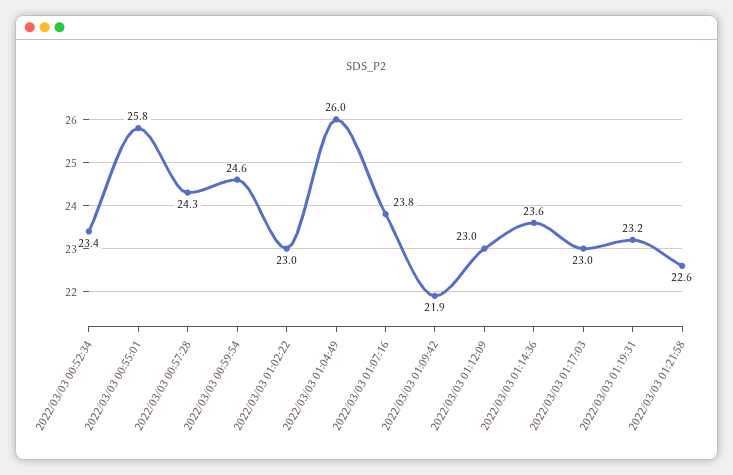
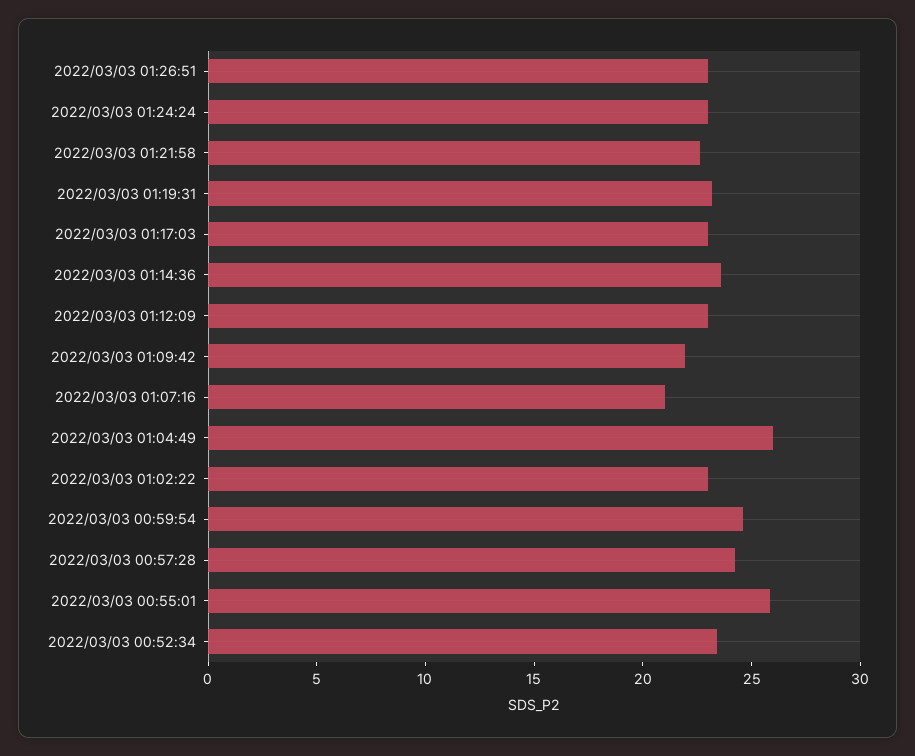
2022/03/03 01:07:16: 23.8 -> 21
2022/03/03 01:26:51: none -> 23
2022/03/03 01:24:24: none -> 23

